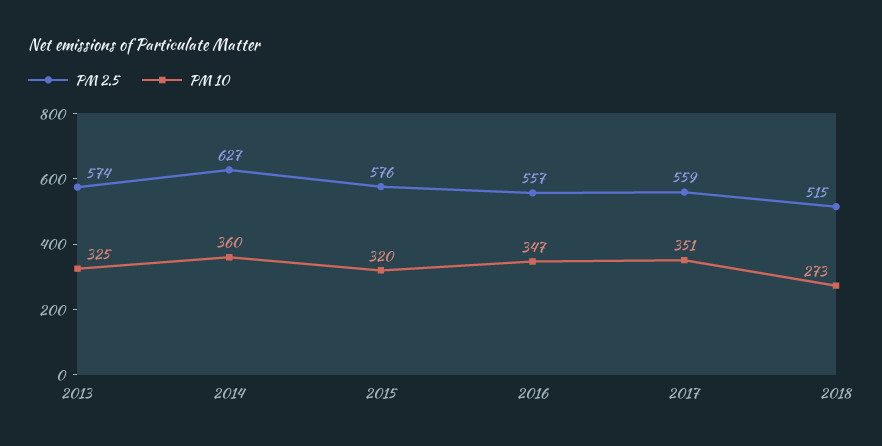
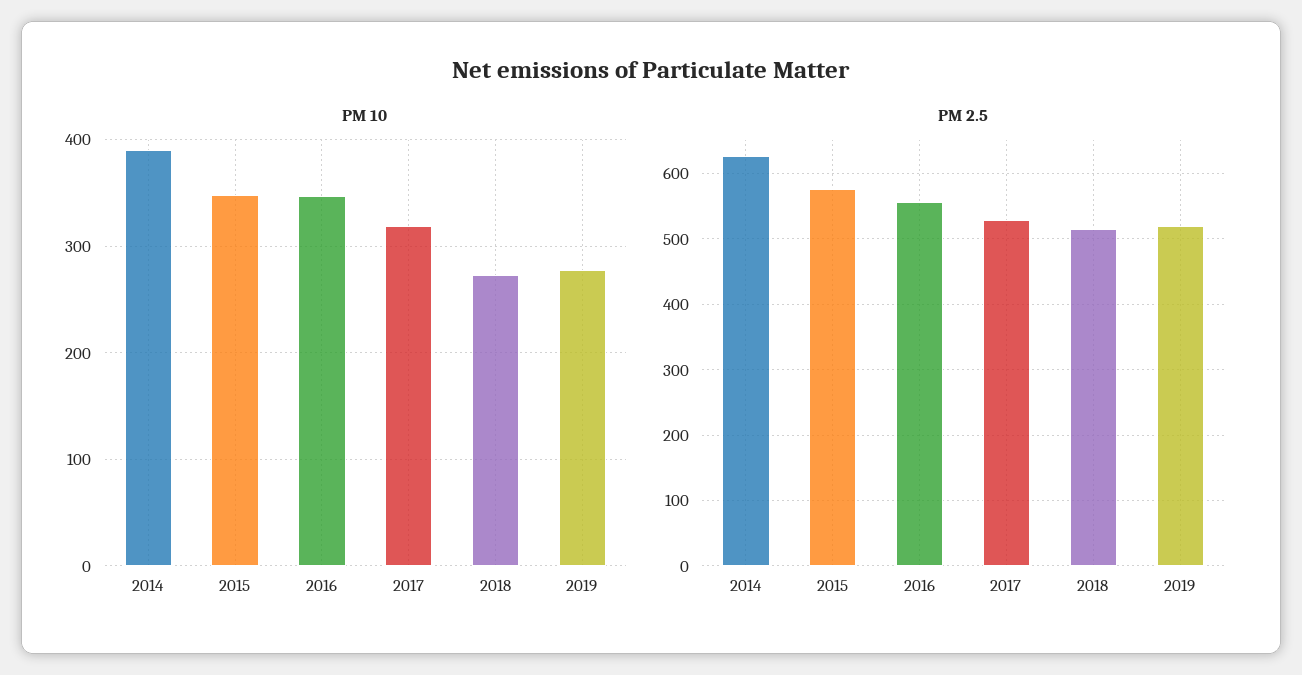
PM 2.5, 2013: 574 -> none
PM 10, 2013: 325 -> none
PM 10, 2014: 360 -> 390
PM 10, 2015: 320 -> 350
PM 2.5, 2017: 559 -> 530
PM 10, 2017: 351 -> 320
PM 10, 2019: none -> 280
PM 2.5, 2019: none -> 520

